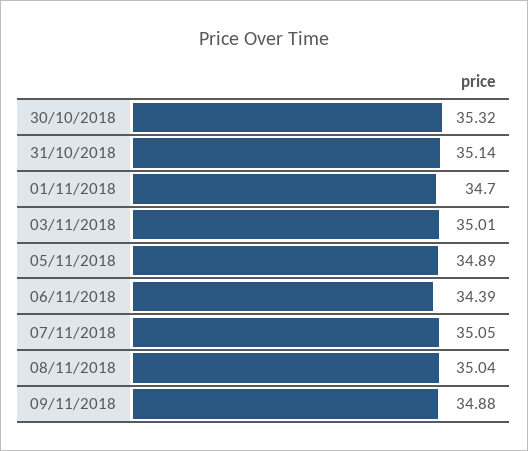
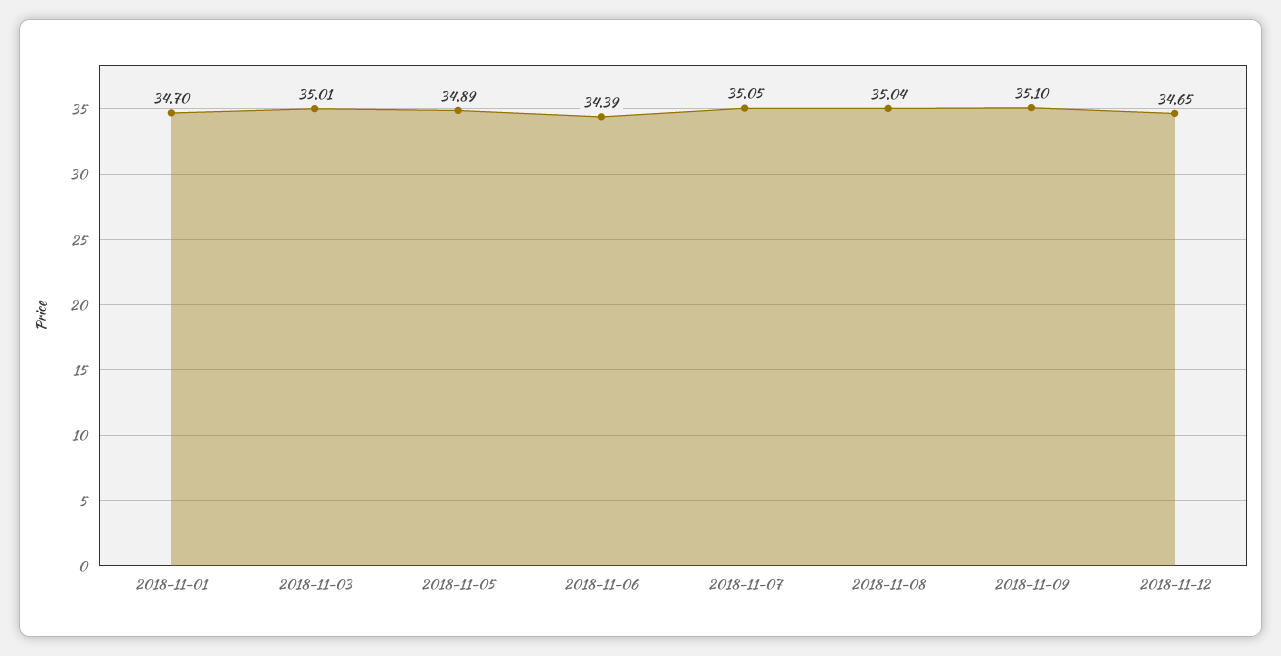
30/10/2018: 35.32 -> none
31/10/2018: 35.14 -> none
09/11/2018: 34.88 -> 35.1
2018-11-12: none -> 34.65

